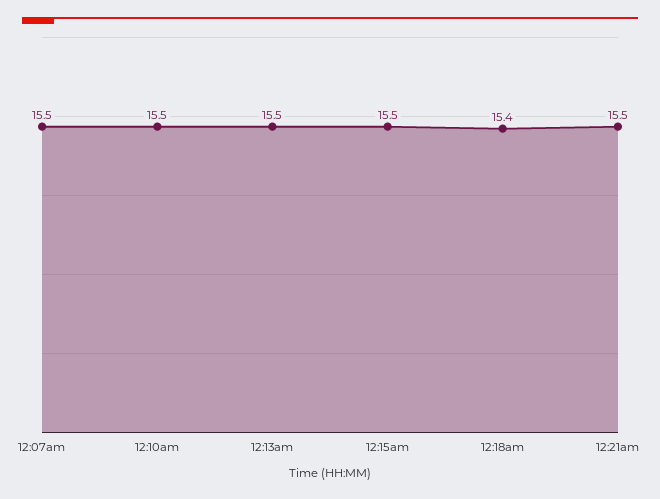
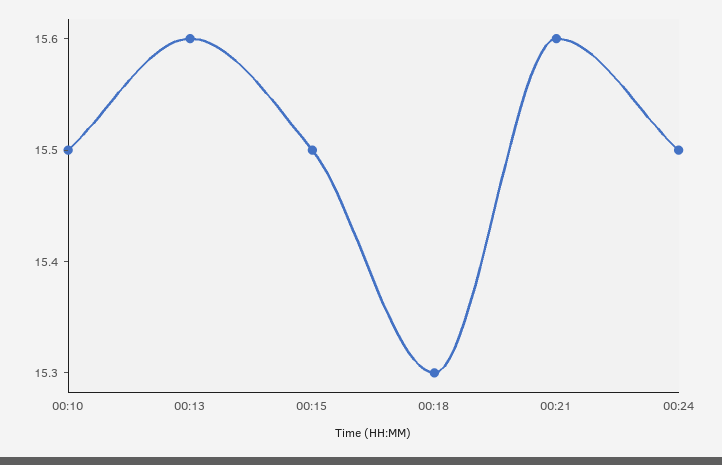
12:07am: 15.5 -> none
12:13am: 15.5 -> 15.6
12:18am: 15.4 -> 15.3
12:21am: 15.5 -> 15.6
00:24: none -> 15.5

